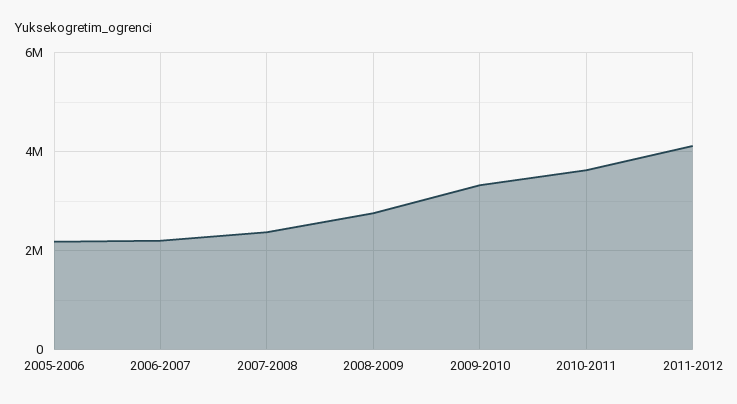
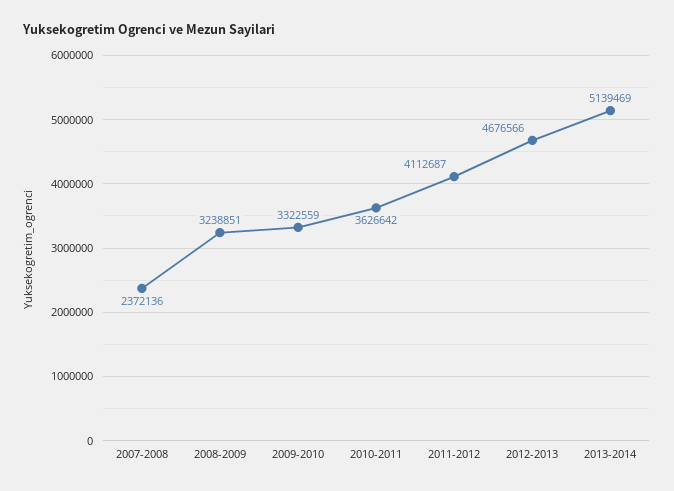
2005-2006: 2200000 -> none
2006-2007: 2200000 -> none
2008-2009: 2800000 -> 3238851
2012-2013: none -> 4676566
2013-2014: none -> 5139469

